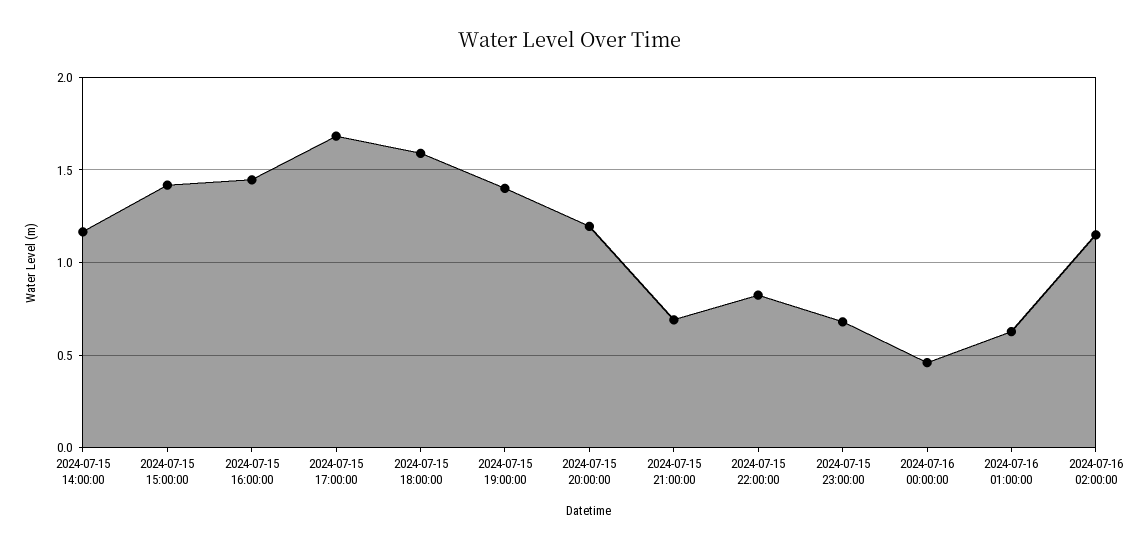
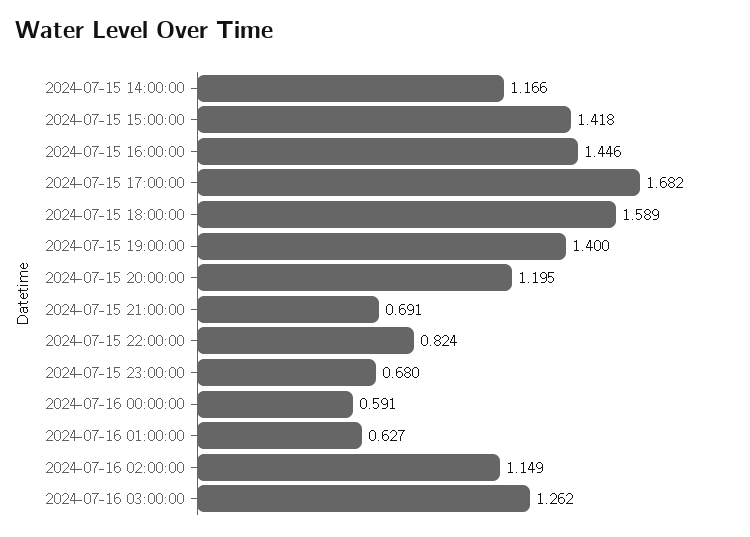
2024-07-16 00:00:00: 0.45 -> 0.591
2024-07-16 03:00:00: none -> 1.262

